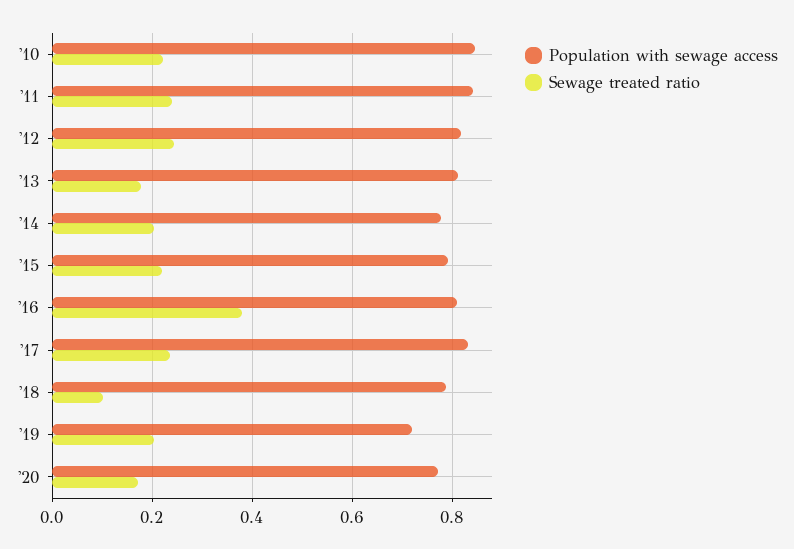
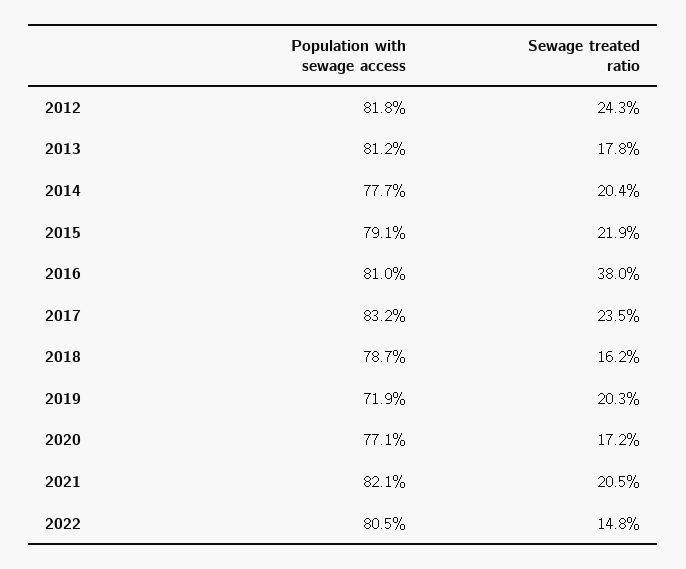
Population with sewage access, '10: 0.84 -> none
Sewage treated ratio, '10: 0.22 -> none
Population with sewage access, '11: 0.84 -> none
Sewage treated ratio, '11: 0.24 -> none
Sewage treated ratio, '18: 0.1 -> 0.162
Population with sewage access, 2021: none -> 0.821
Sewage treated ratio, 2021: none -> 0.205
Population with sewage access, 2022: none -> 0.805
Sewage treated ratio, 2022: none -> 0.148

